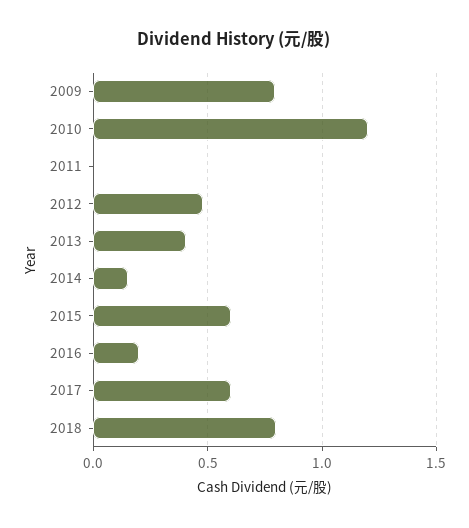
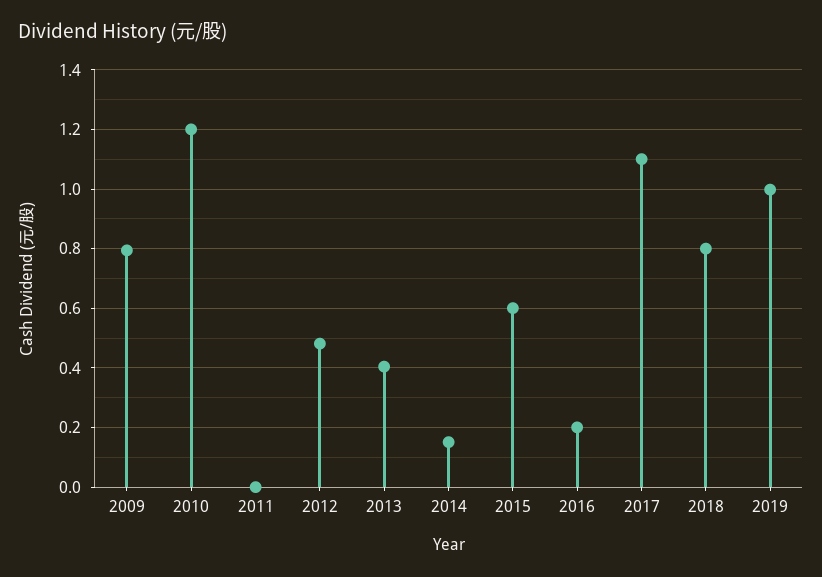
2017: 0.6 -> 1.1
2019: none -> 1

